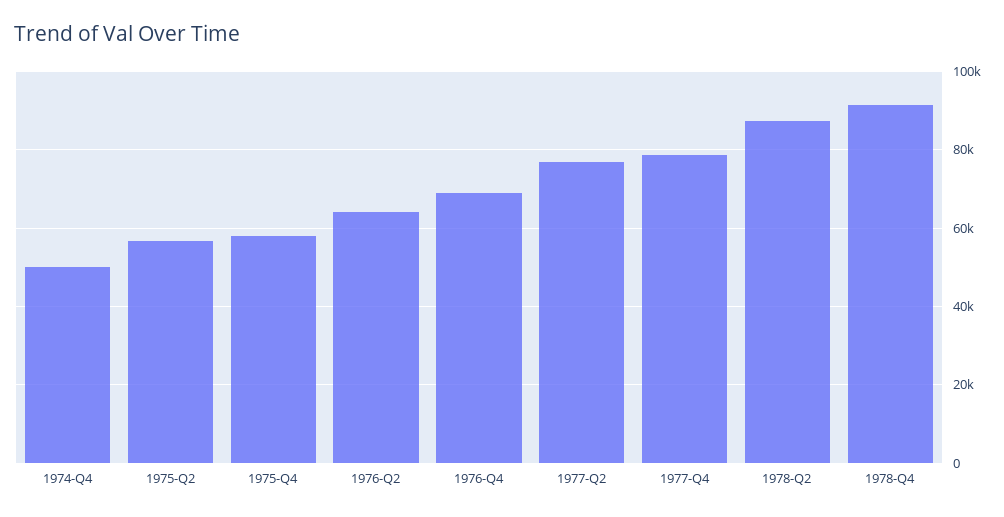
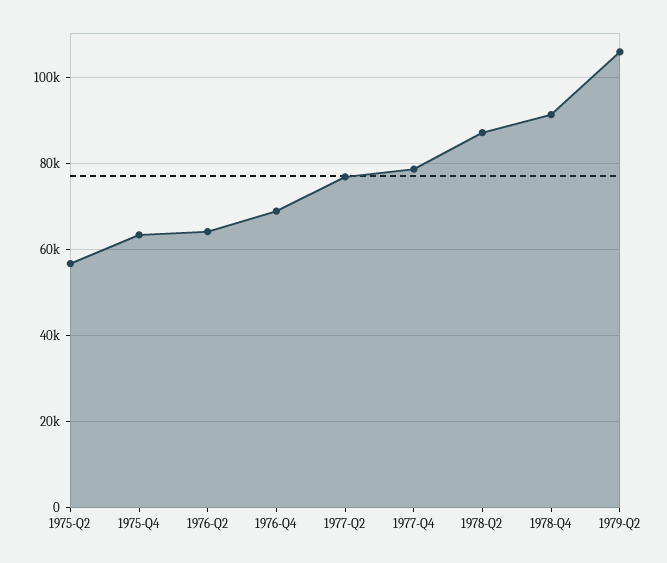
1974-Q4: 50000 -> none
1975-Q4: 58000 -> 64000
1979-Q2: none -> 106000

